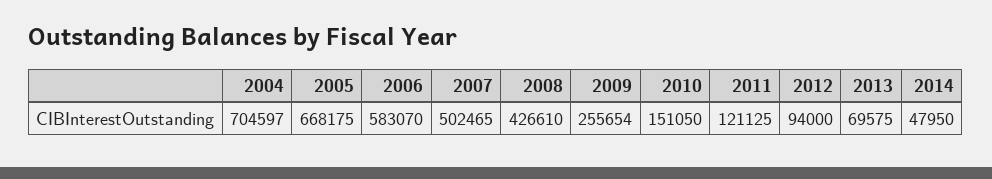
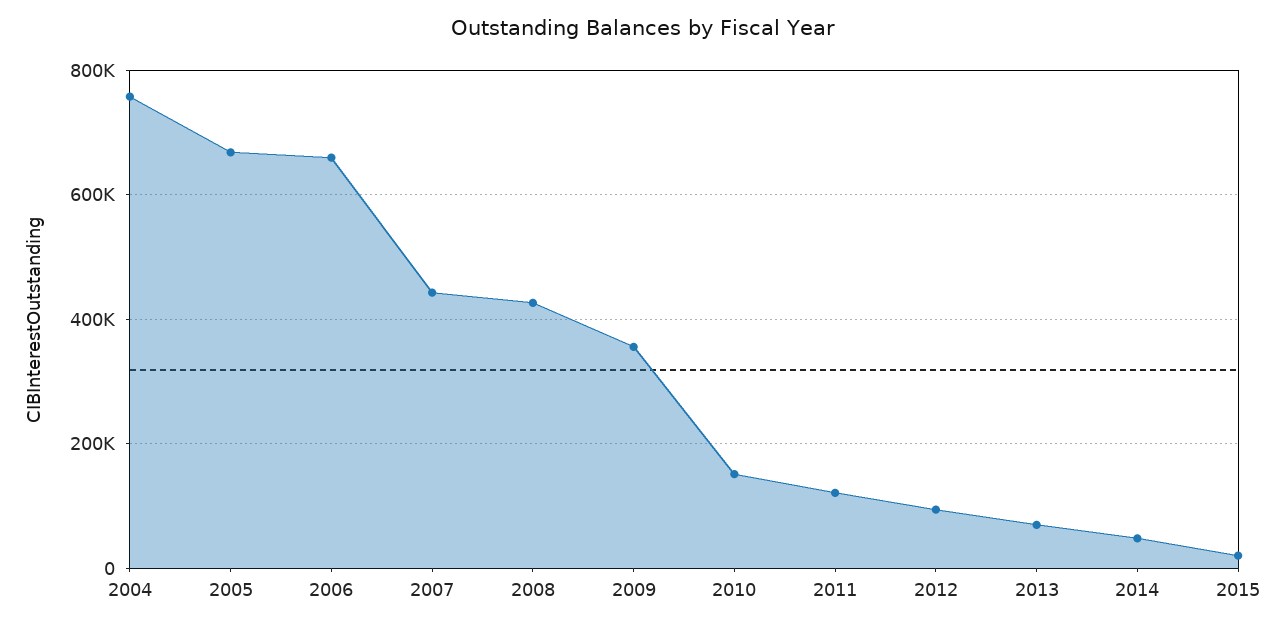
2004: 704597 -> 760000
2006: 583070 -> 660000
2007: 502465 -> 440000
2009: 255654 -> 360000
2015: none -> 20000

